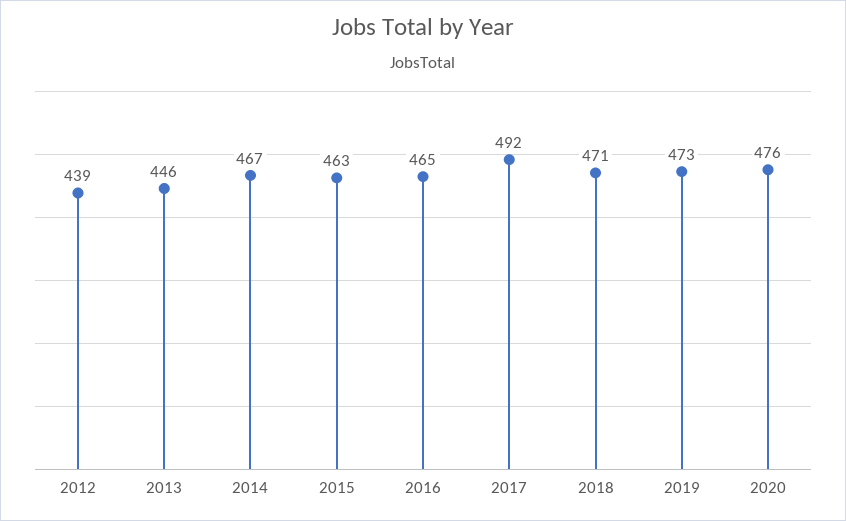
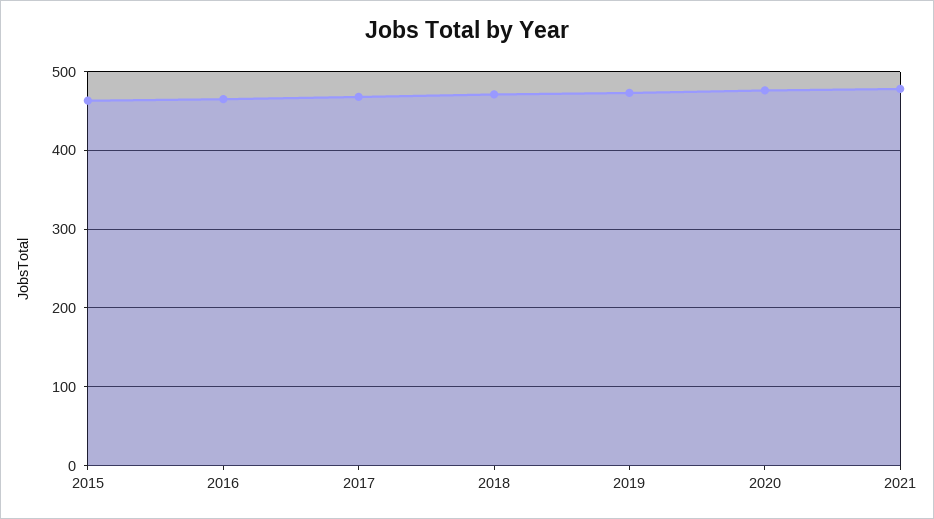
2012: 439 -> none
2013: 446 -> none
2014: 467 -> none
2017: 492 -> 470
2021: none -> 480

